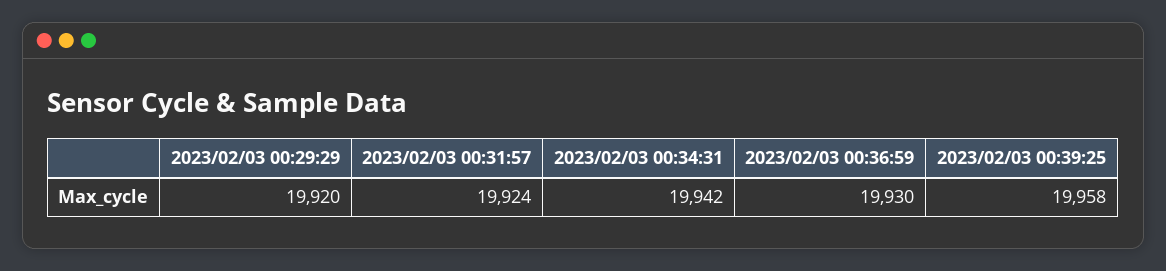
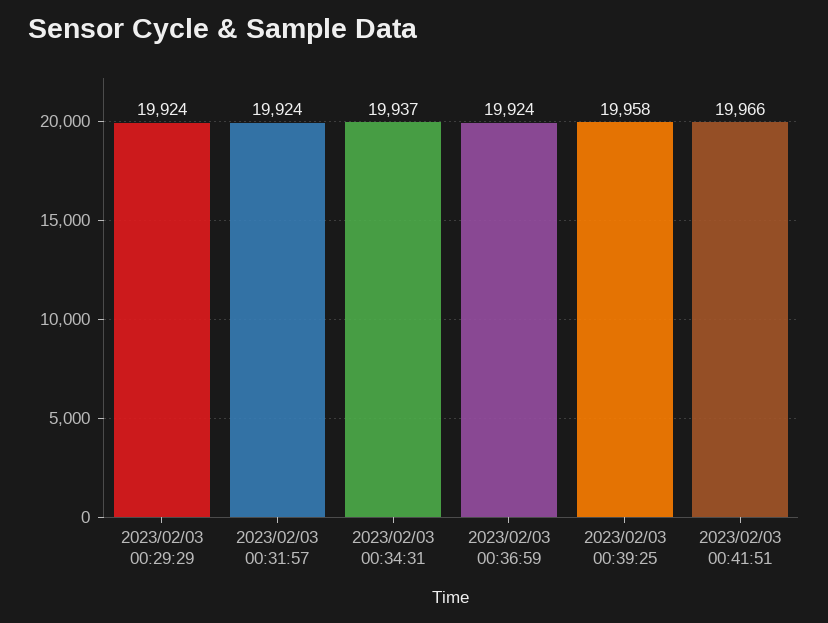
2023/02/03 00:29:29: 19920 -> 19924
2023/02/03 00:34:31: 19942 -> 19937
2023/02/03 00:36:59: 19930 -> 19924
2023/02/03 00:41:51: none -> 19966

